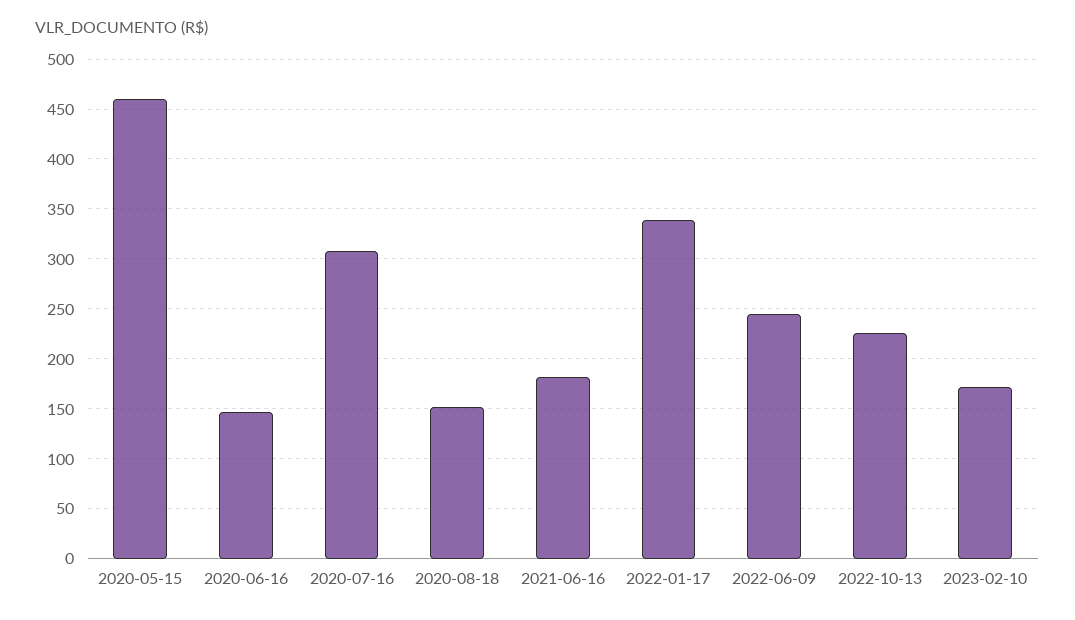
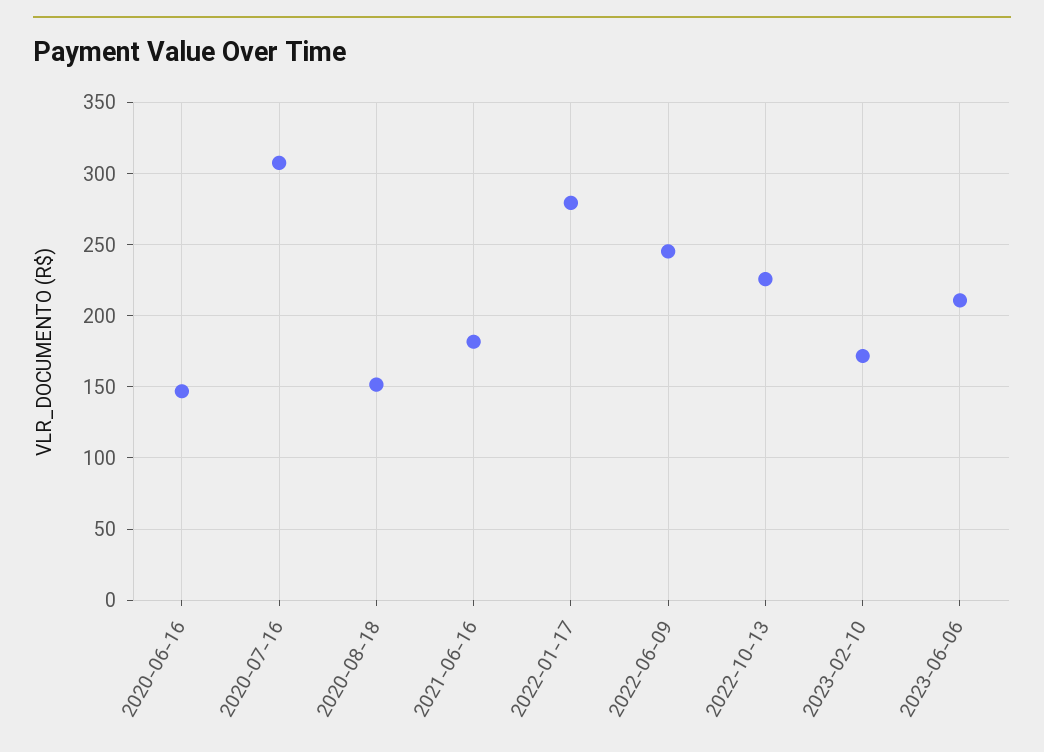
2020-05-15: 460 -> none
2022-01-17: 340 -> 280
2023-06-06: none -> 210

